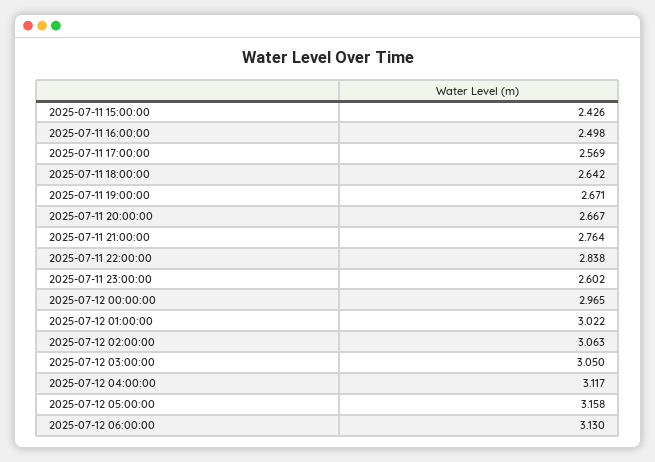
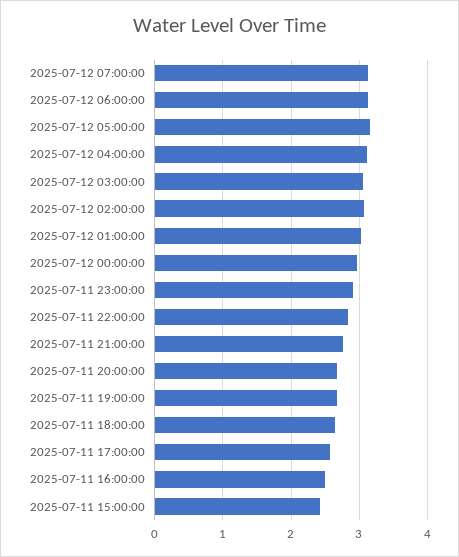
2025-07-11 23:00:00: 2.602 -> 2.9
2025-07-12 07:00:00: none -> 3.1

